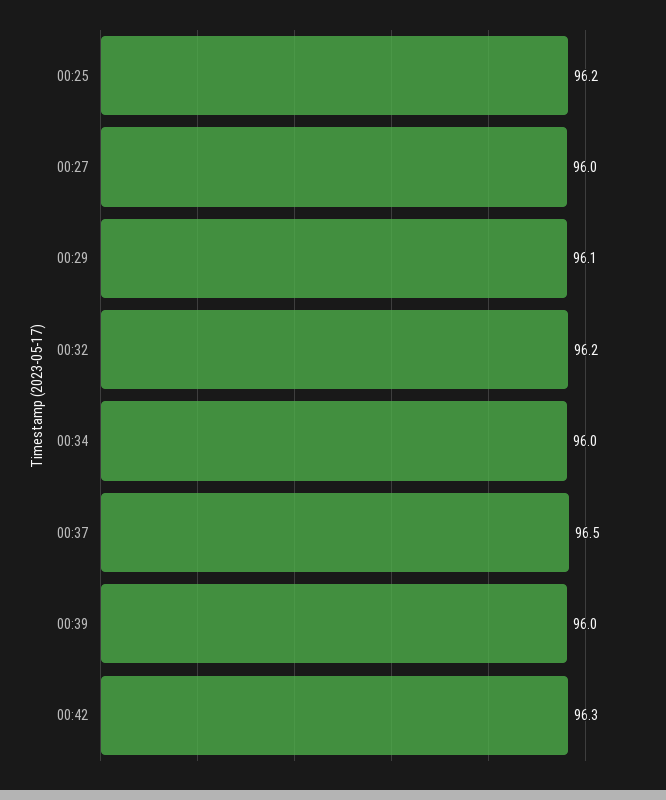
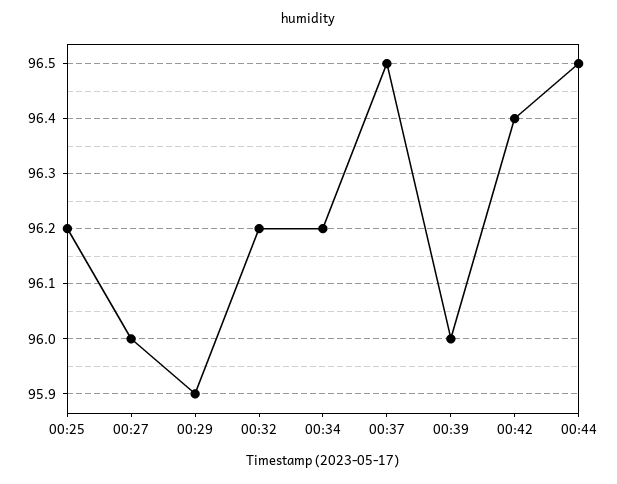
00:29: 96.1 -> 95.9
00:34: 96 -> 96.2
00:42: 96.3 -> 96.4
00:44: none -> 96.5

